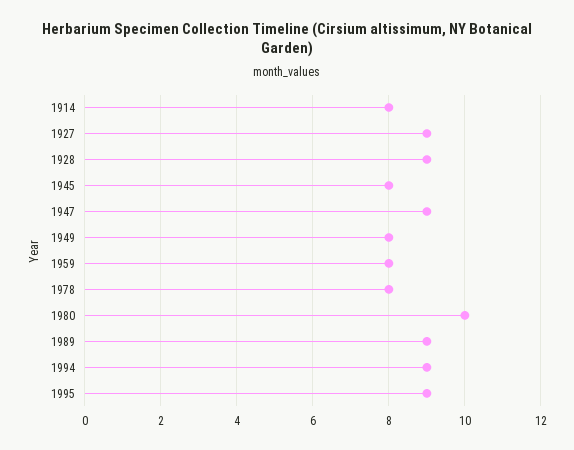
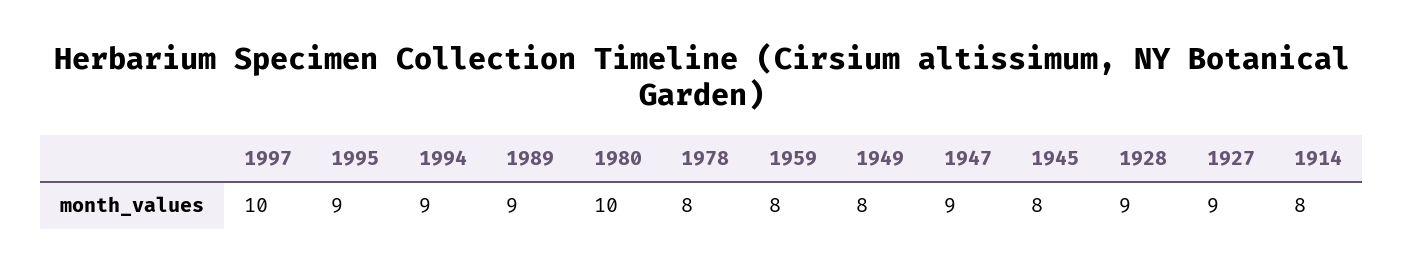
1997: none -> 10

